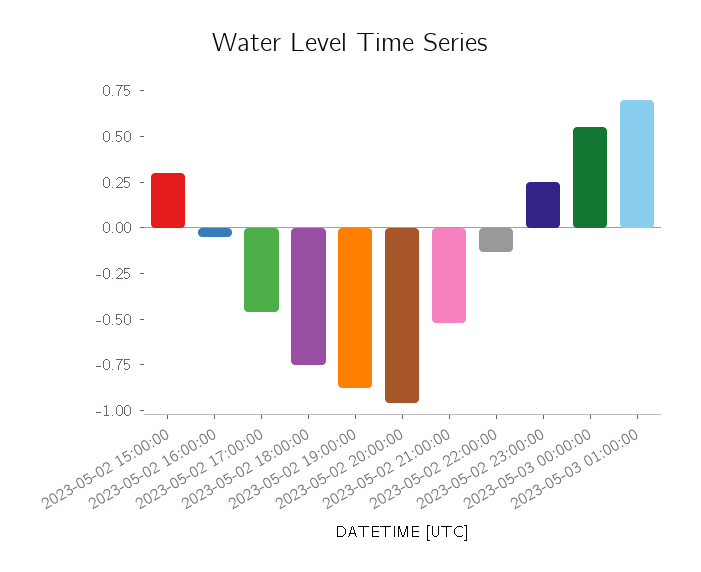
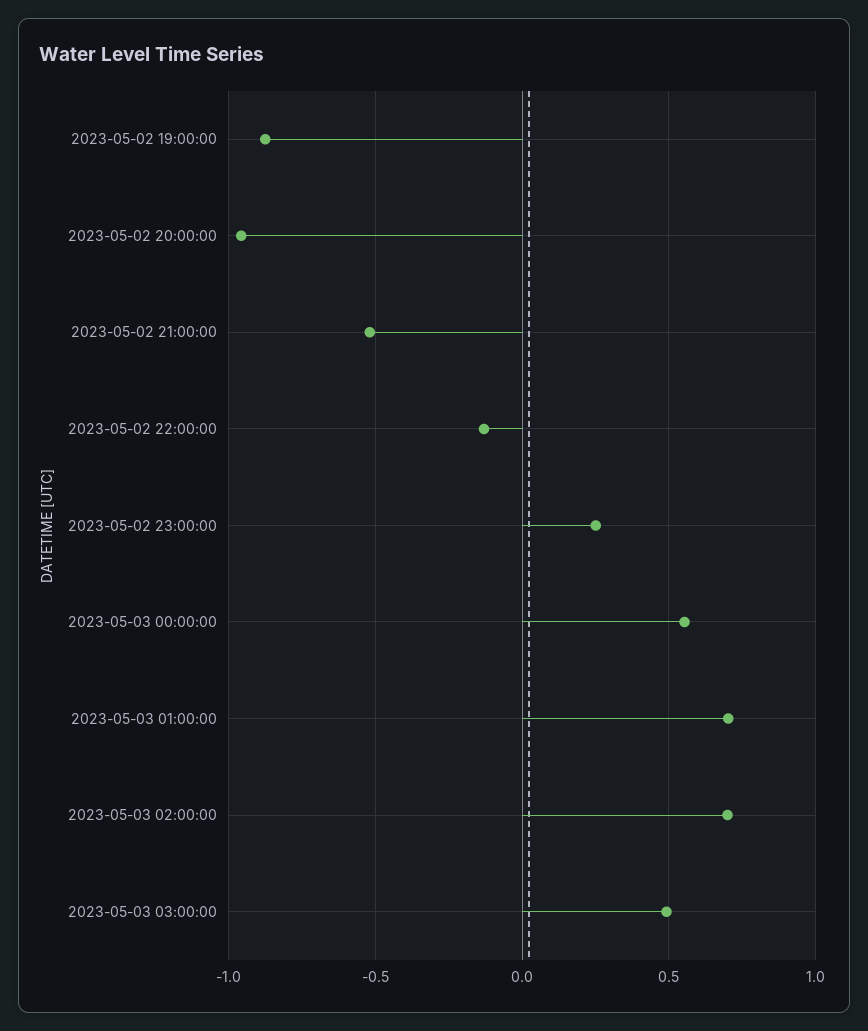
2023-05-02 15:00:00: 0.3 -> none
2023-05-02 16:00:00: -0.05 -> none
2023-05-02 17:00:00: -0.45 -> none
2023-05-02 18:00:00: -0.75 -> none
2023-05-03 02:00:00: none -> 0.7
2023-05-03 03:00:00: none -> 0.5

